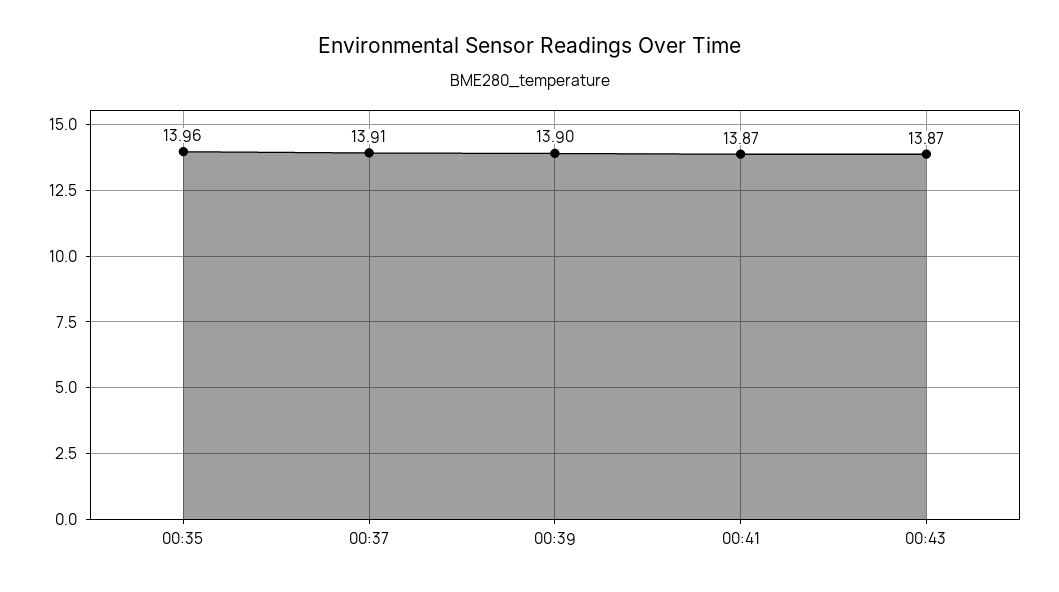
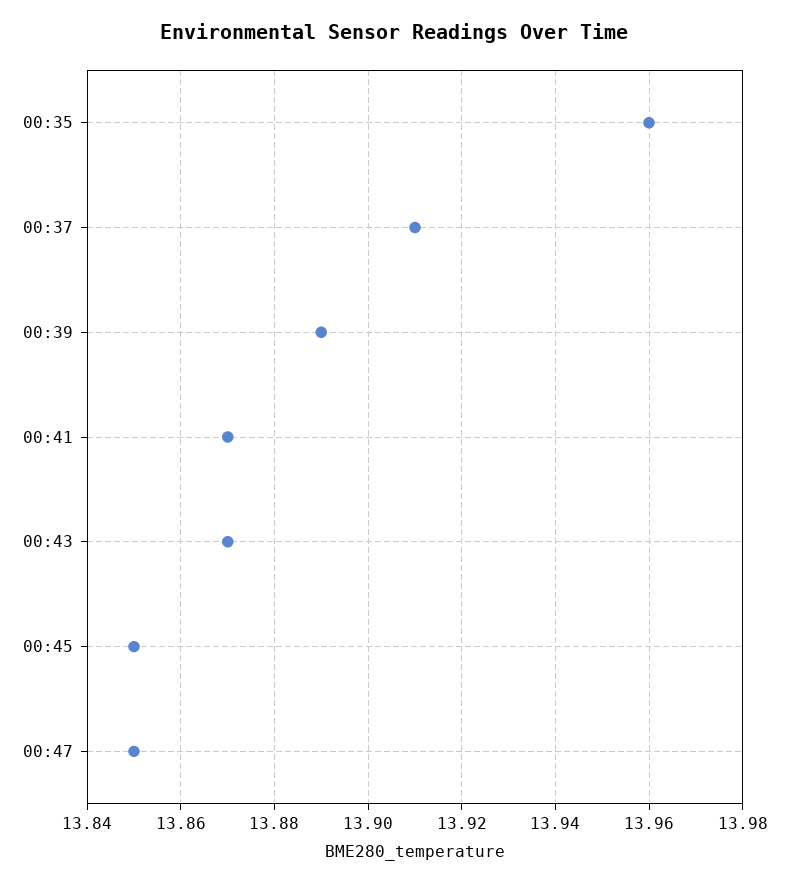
00:39: 13.9 -> 13.89
00:45: none -> 13.85
00:47: none -> 13.85

